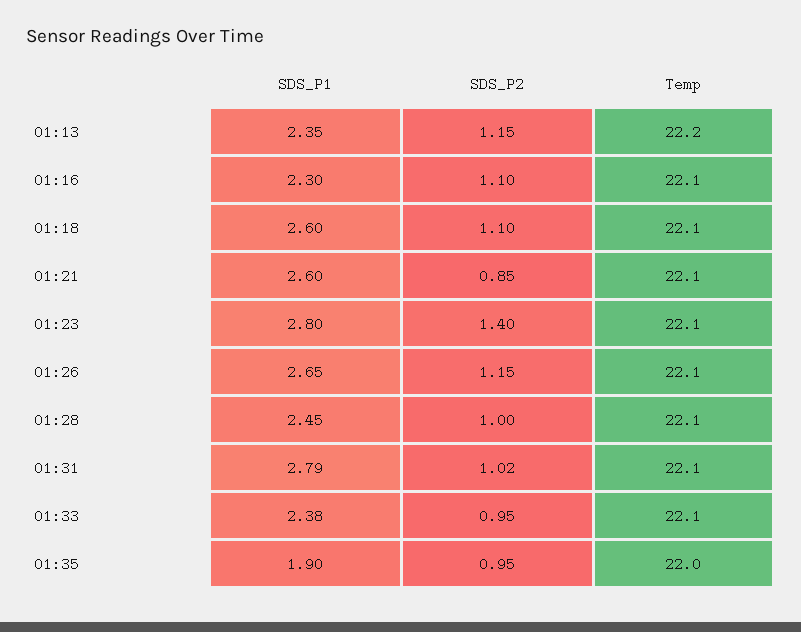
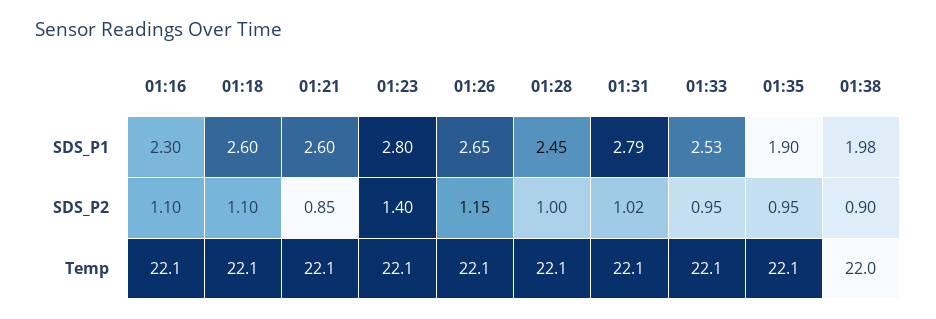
SDS_P1, 01:13: 2.35 -> none
SDS_P2, 01:13: 1.15 -> none
Temp, 01:13: 22.2 -> none
SDS_P1, 01:33: 2.38 -> 2.53
Temp, 01:35: 22 -> 22.1
SDS_P1, 01:38: none -> 1.98
SDS_P2, 01:38: none -> 0.9
Temp, 01:38: none -> 22

